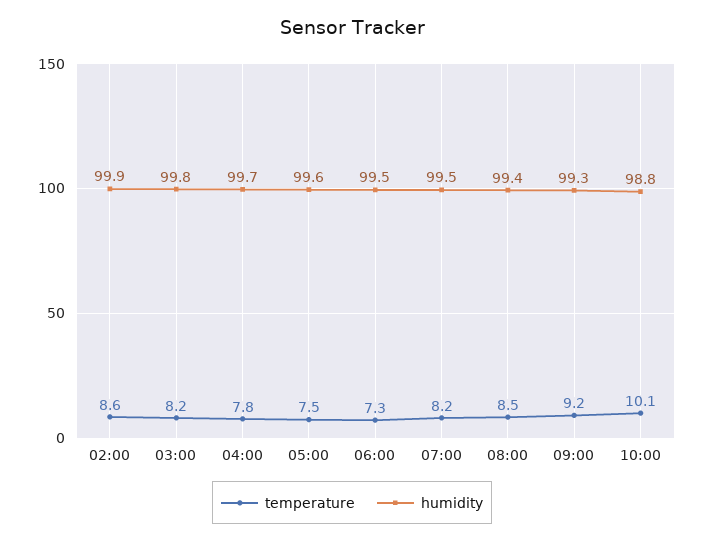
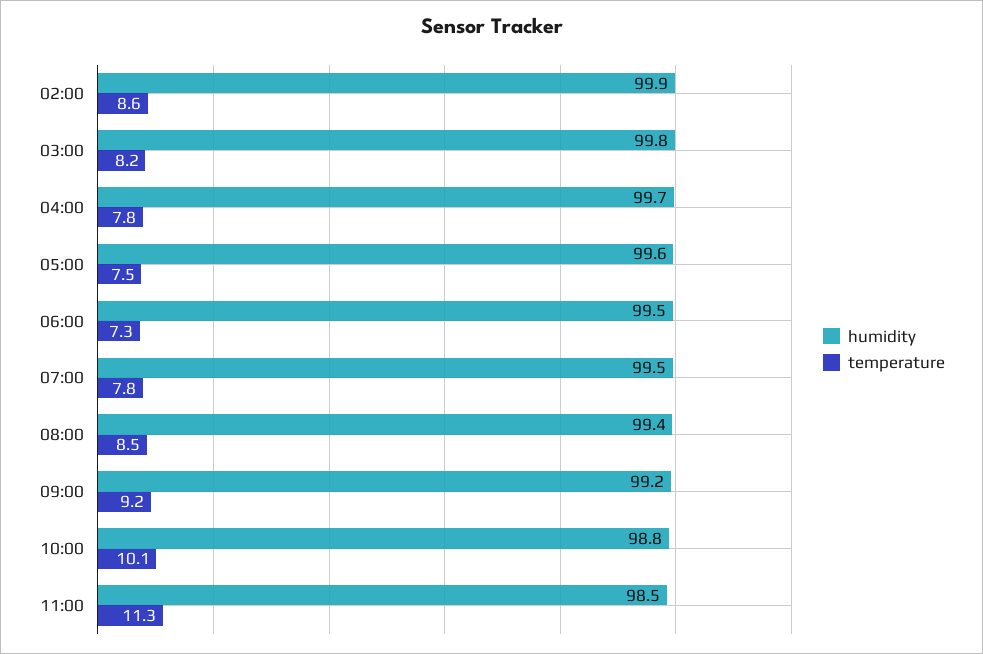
temperature, 07:00: 8.2 -> 7.8
humidity, 09:00: 99.3 -> 99.2
humidity, 11:00: none -> 98.5
temperature, 11:00: none -> 11.3

